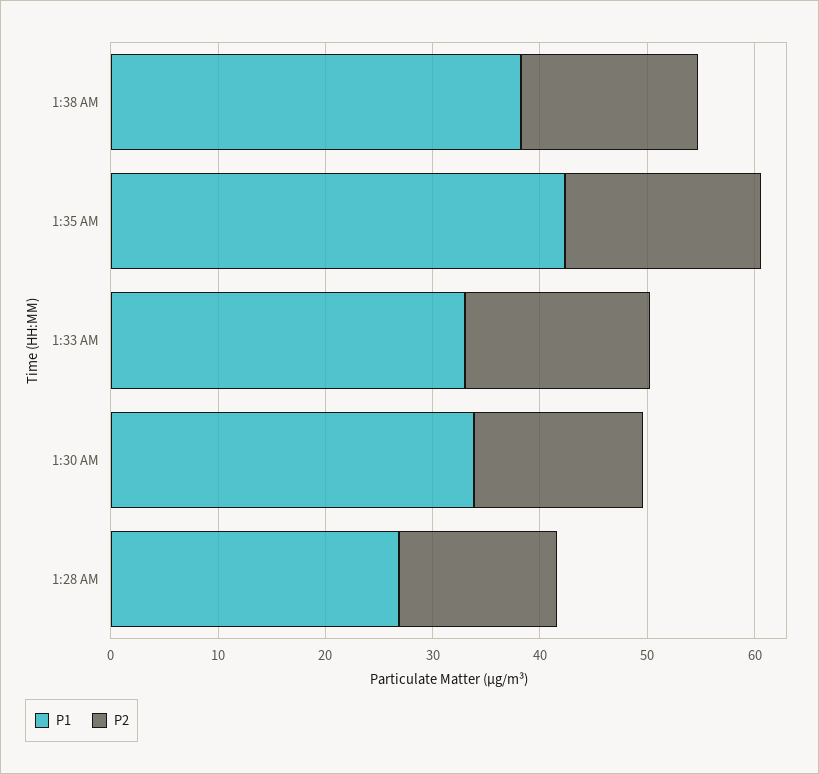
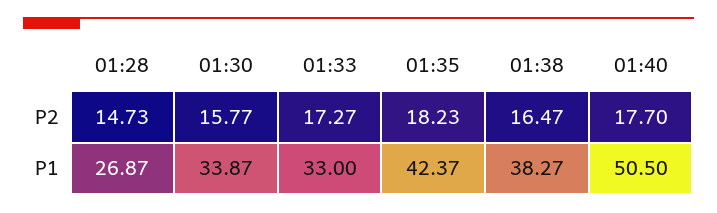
P2, 01:40: none -> 17.7
P1, 01:40: none -> 50.5

